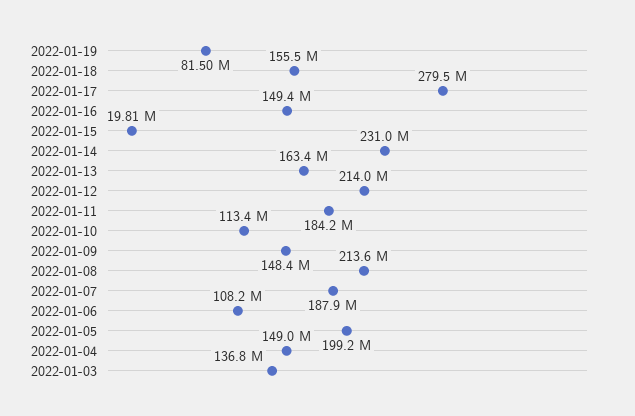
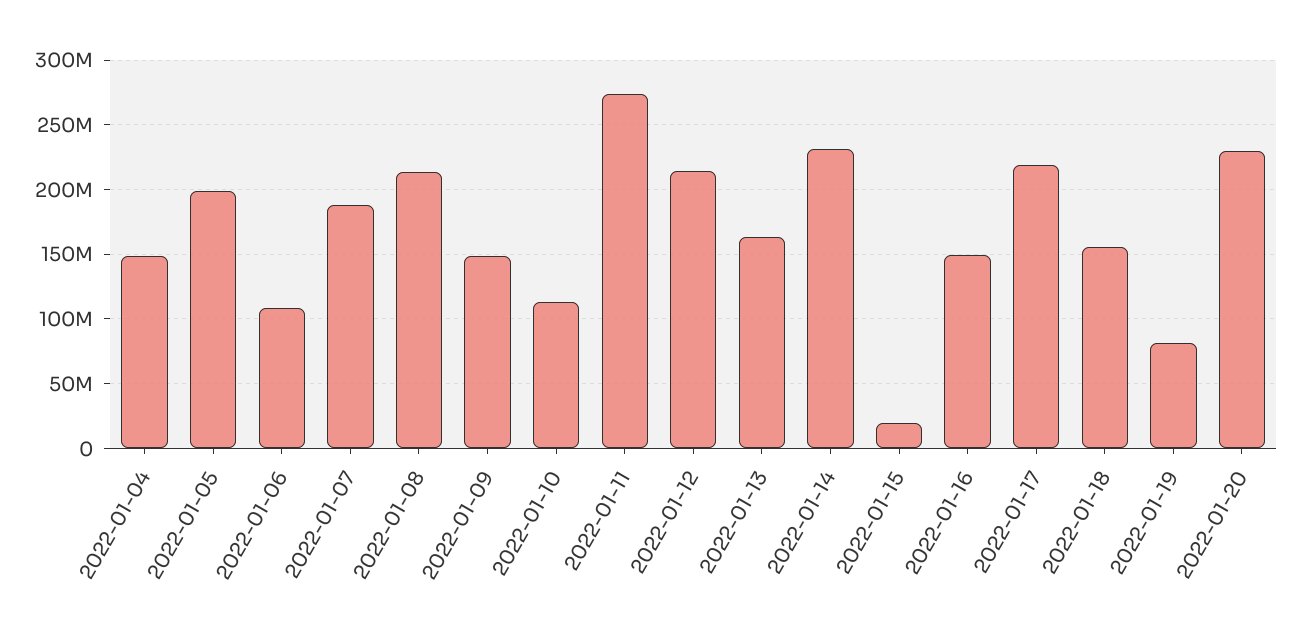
2022-01-17: 279500000 -> 220000000
2022-01-11: 184200000 -> 275000000
2022-01-03: 136800000 -> none
2022-01-20: none -> 230000000

